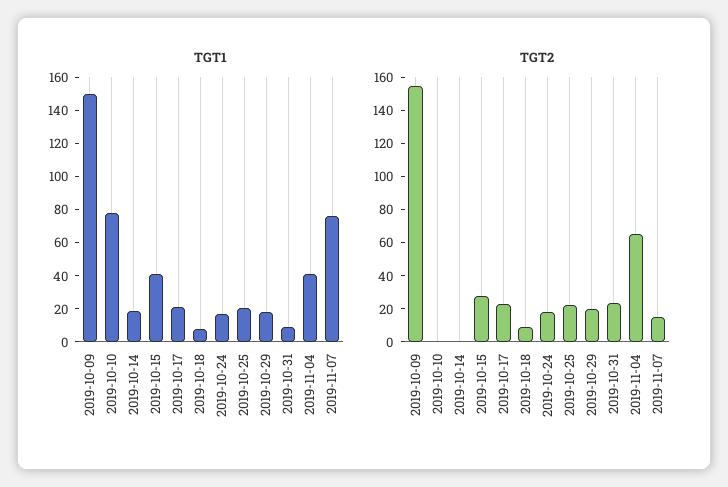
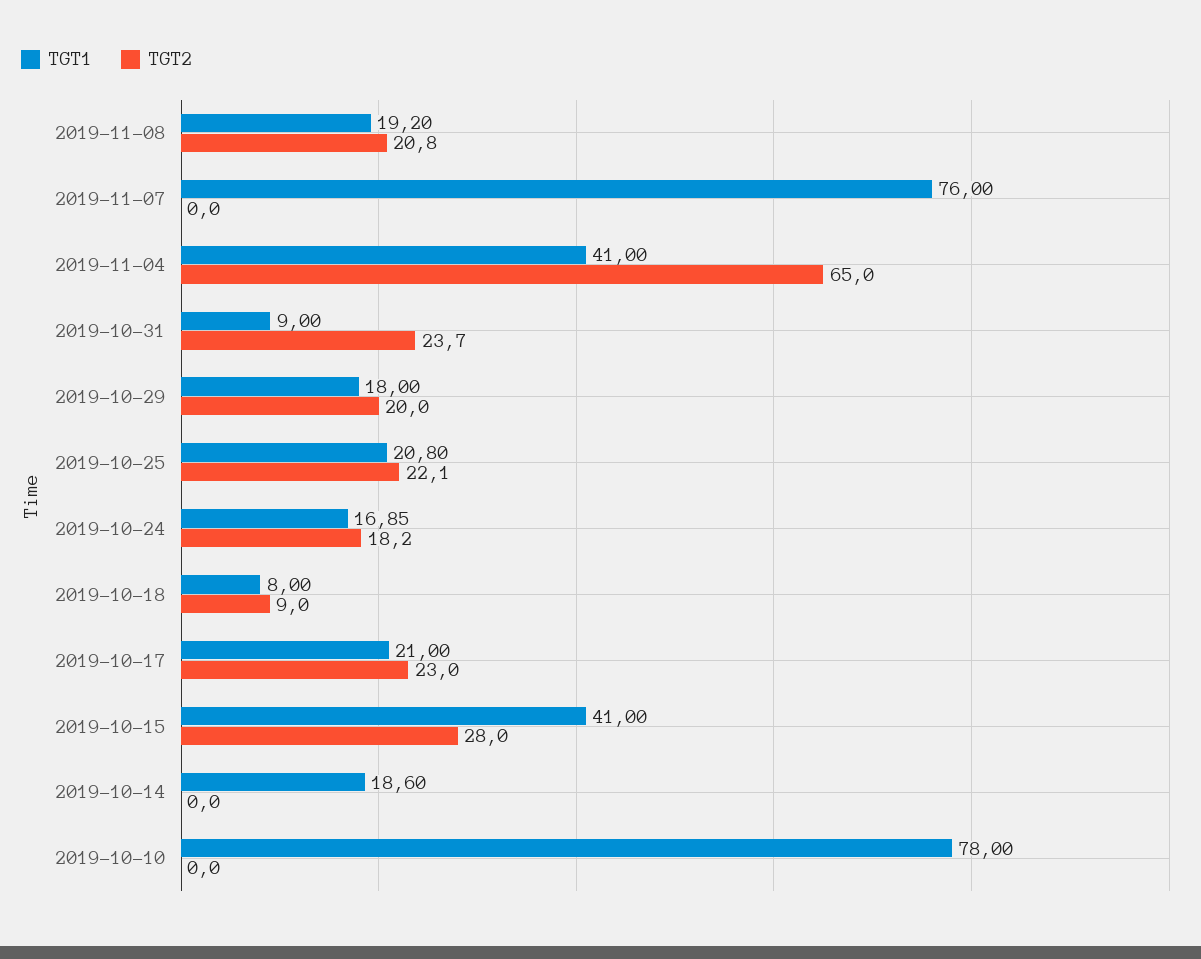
TGT1, 2019-10-09: 150 -> none
TGT2, 2019-10-09: 155 -> none
TGT2, 2019-11-07: 15 -> 0
TGT1, 2019-11-08: none -> 19.2
TGT2, 2019-11-08: none -> 20.8

